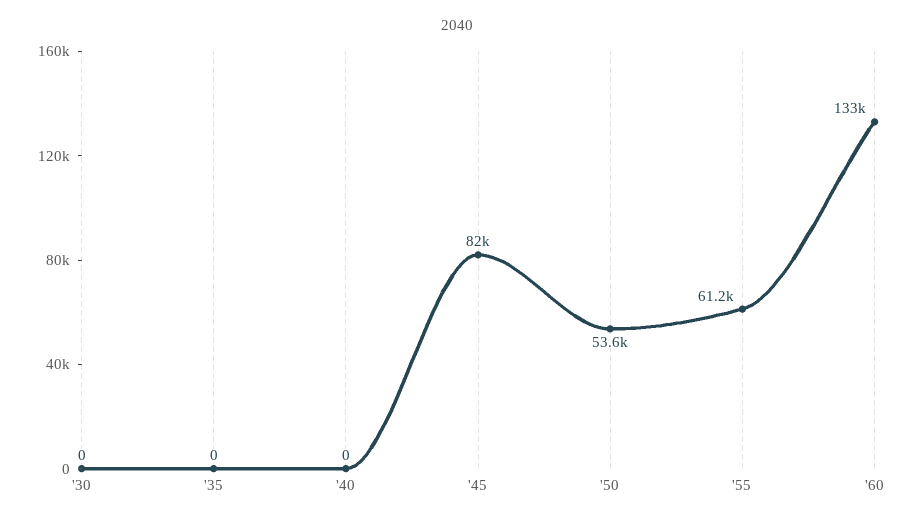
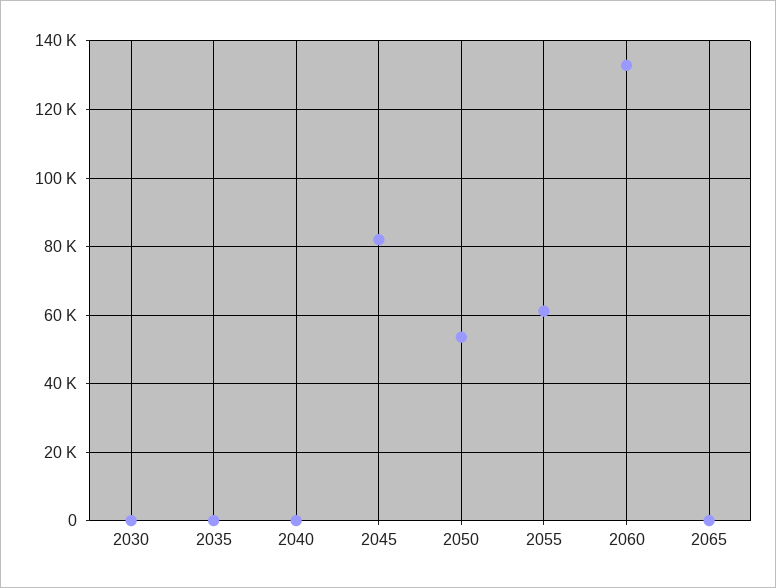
2065: none -> 0

